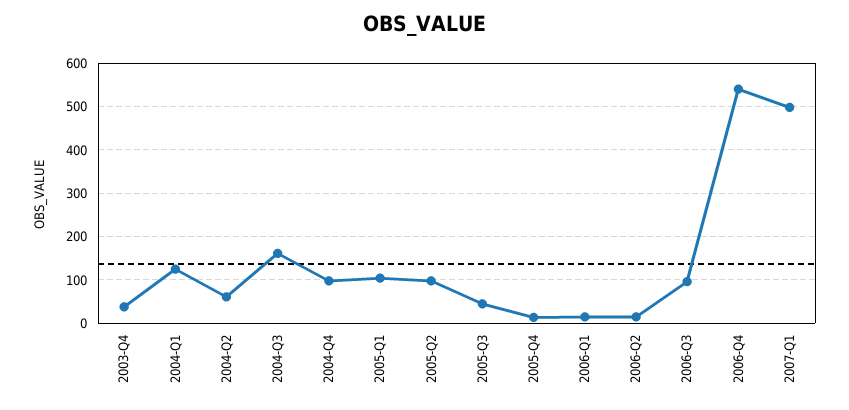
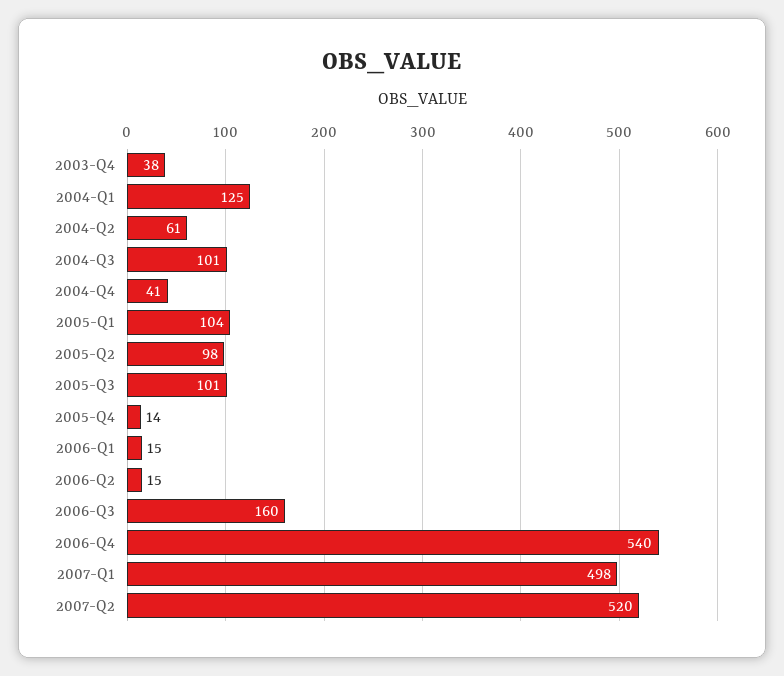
2004-Q3: 160 -> 101
2004-Q4: 100 -> 41
2005-Q3: 40 -> 101
2006-Q3: 100 -> 160
2007-Q2: none -> 520

